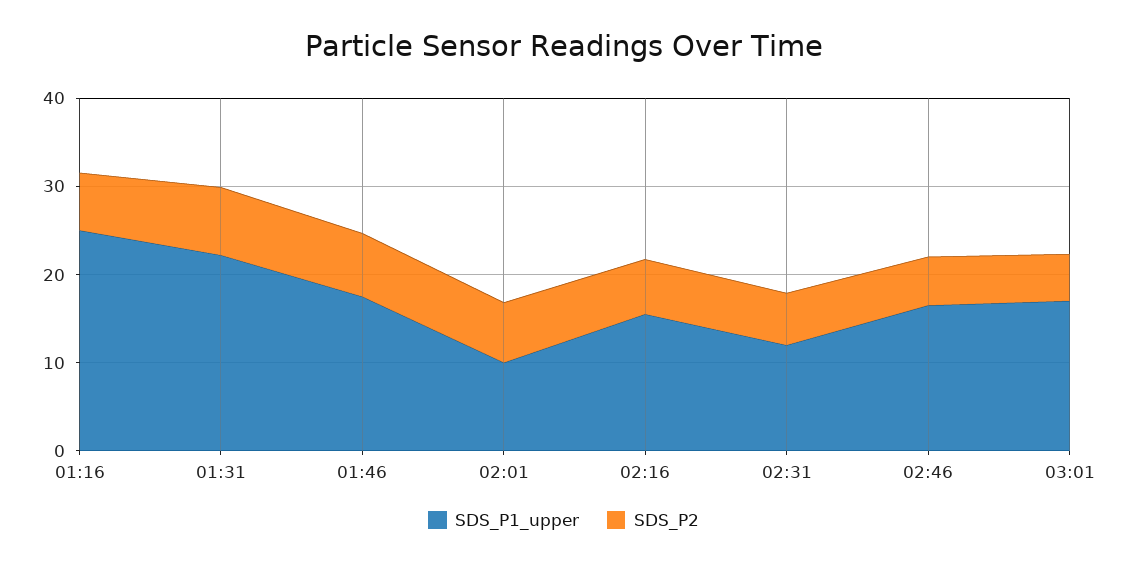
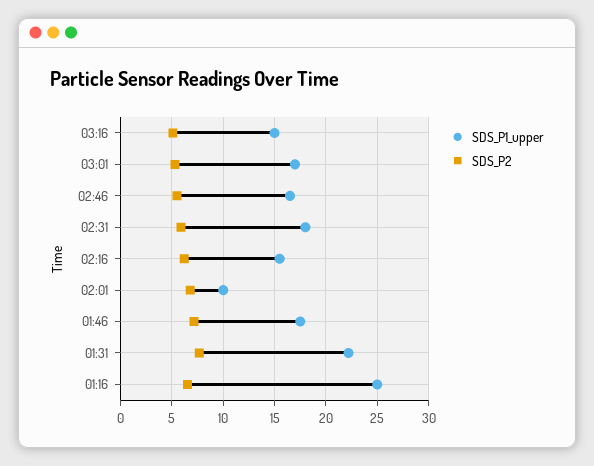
SDS_P1_upper, 02:31: 12 -> 18
SDS_P1_upper, 03:16: none -> 15
SDS_P2, 03:16: none -> 5

